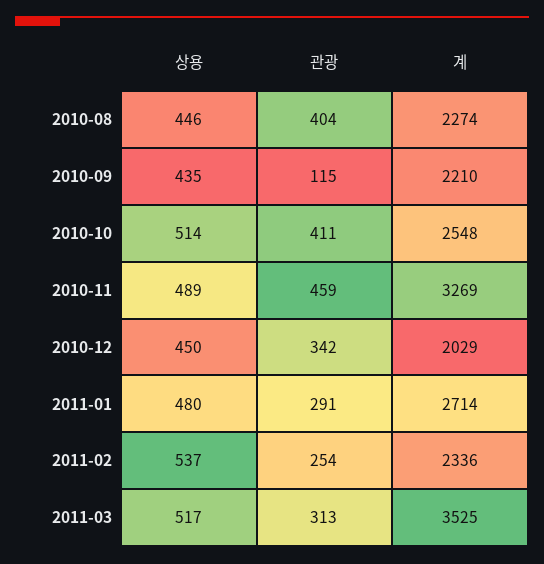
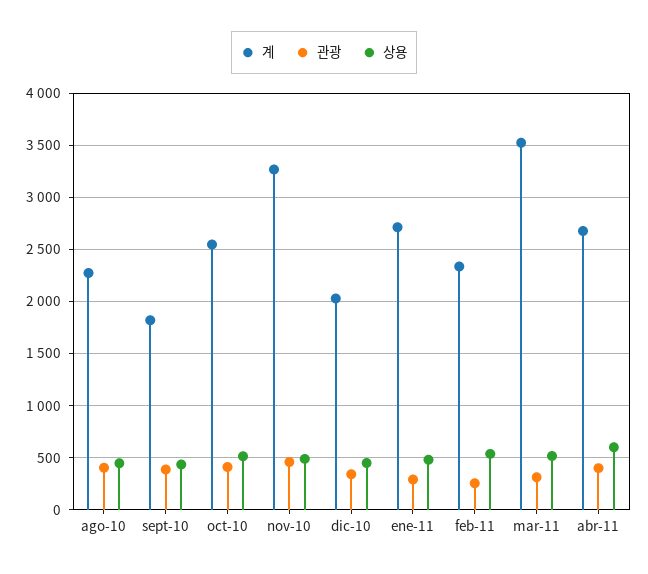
관광, 2010-09: 115 -> 400
계, 2010-09: 2210 -> 1800
계, abr-11: none -> 2700
관광, abr-11: none -> 400
상용, abr-11: none -> 600

